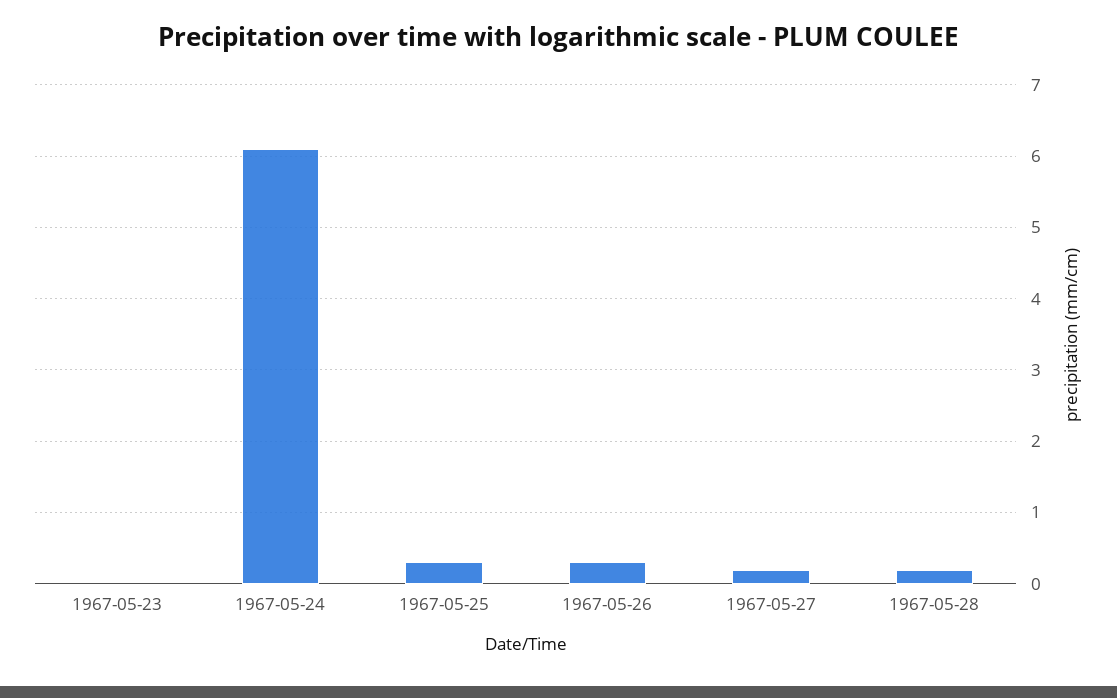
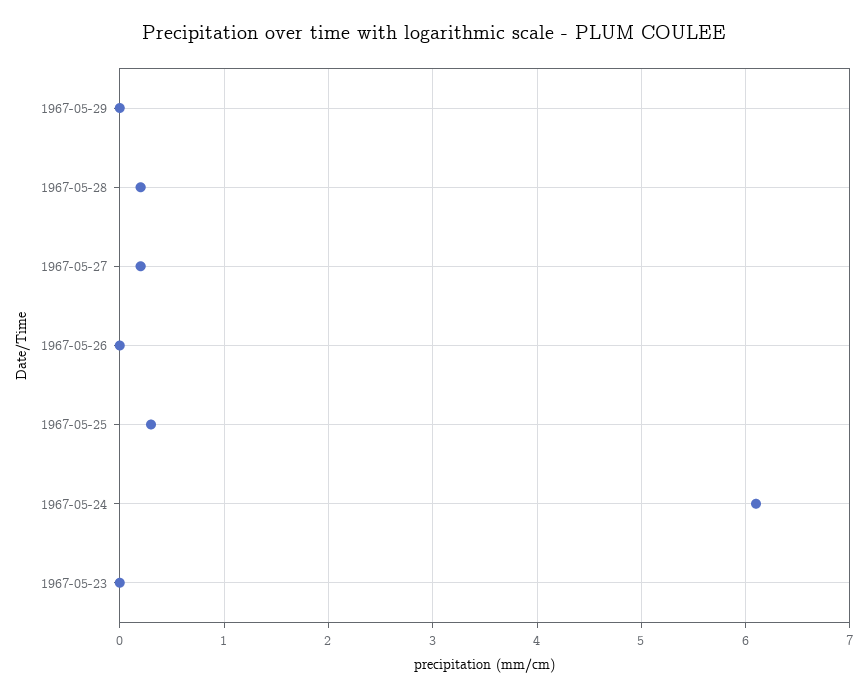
1967-05-26: 0.3 -> 0
1967-05-29: none -> 0

